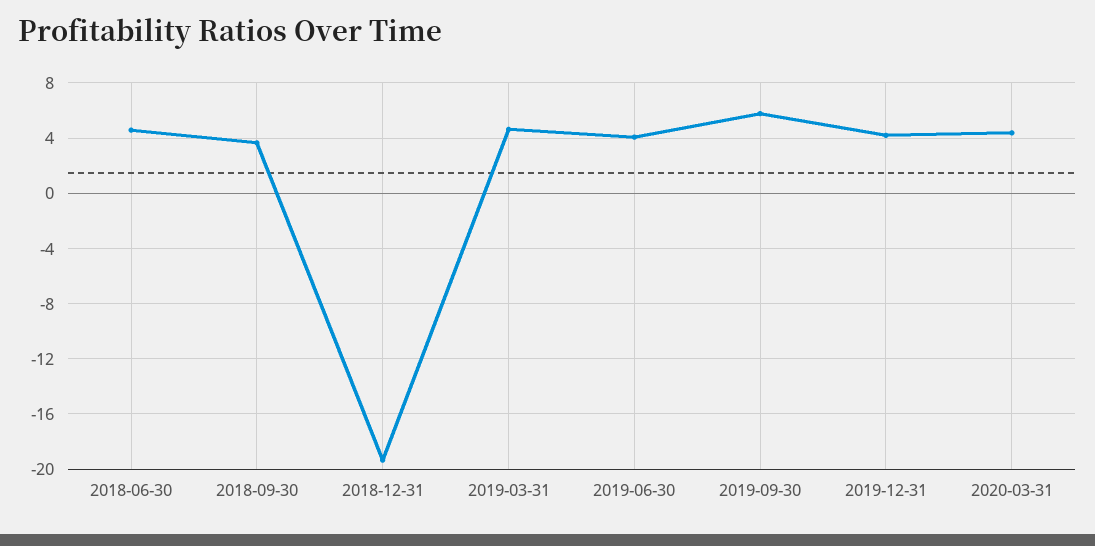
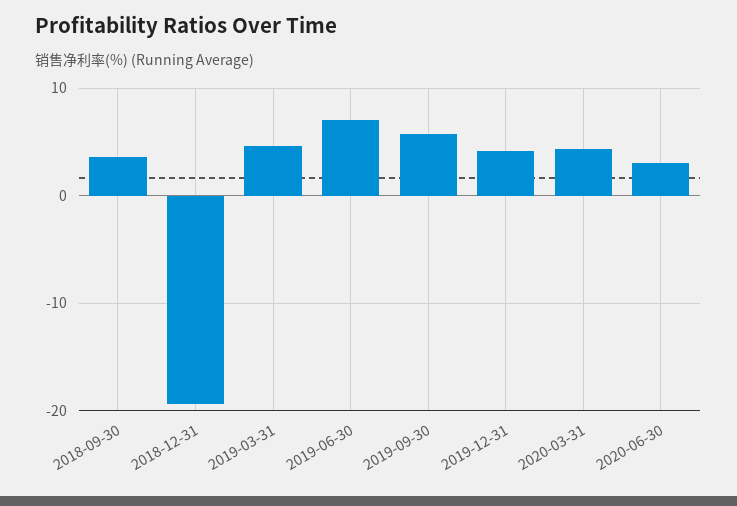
2018-06-30: 4.5 -> none
2019-06-30: 4 -> 7
2020-06-30: none -> 3

